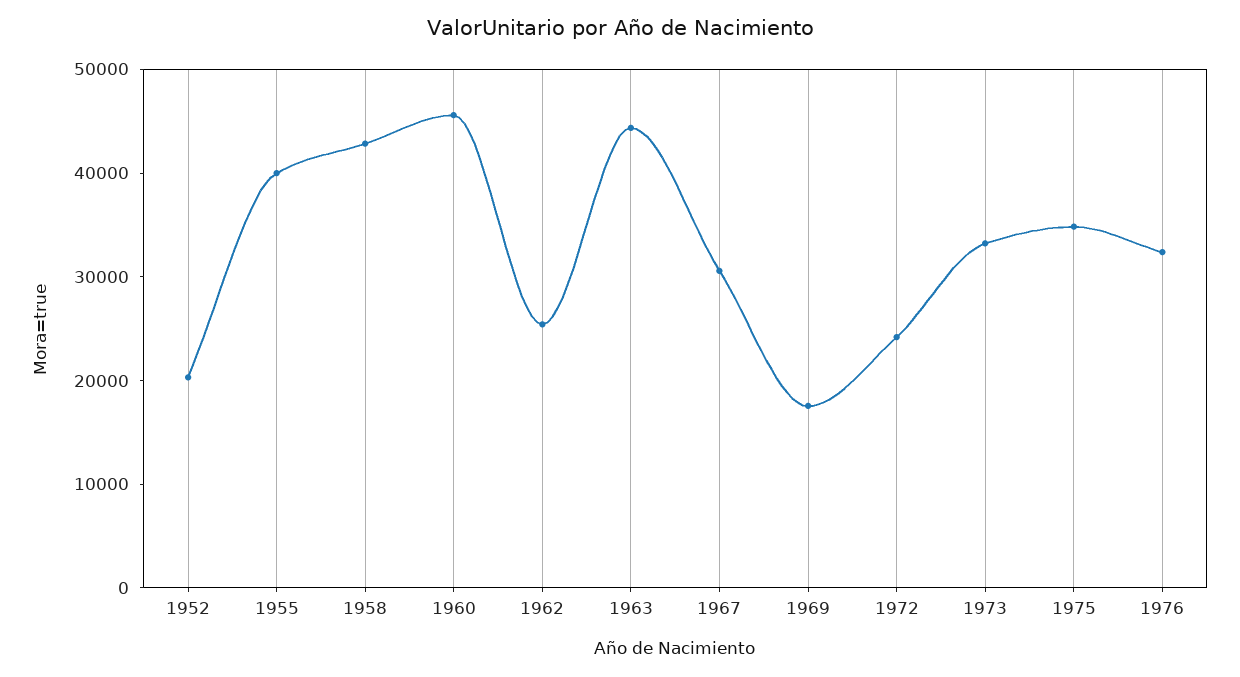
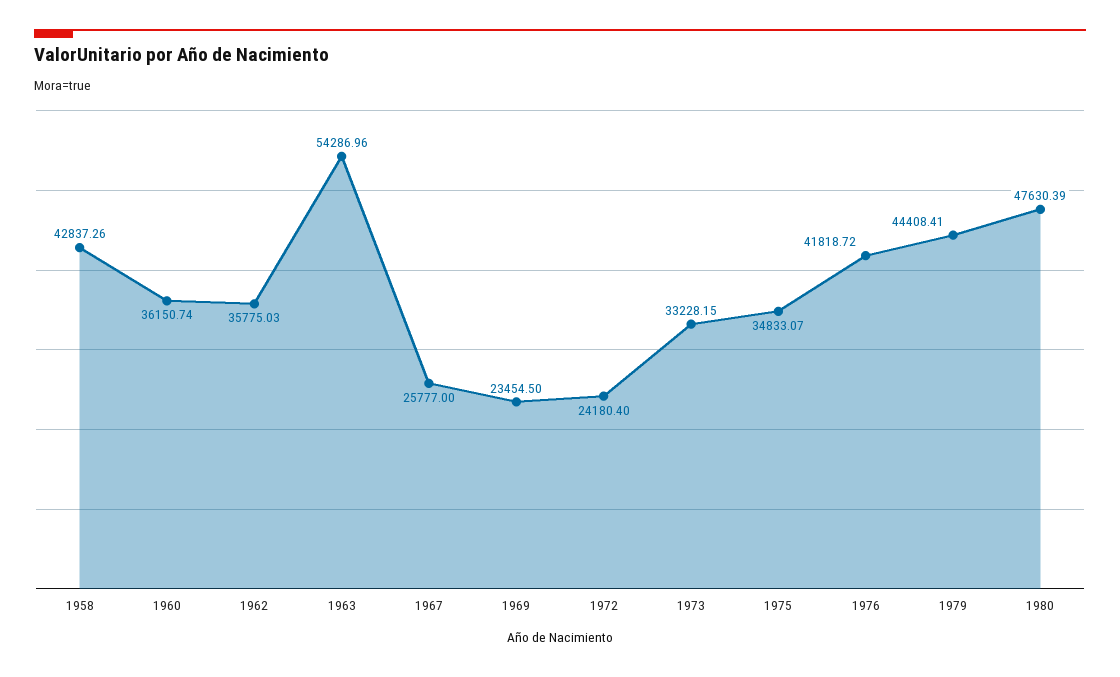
1952: 20000 -> none
1955: 40000 -> none
1960: 46000 -> 36150.74
1962: 26000 -> 35775.03
1963: 44000 -> 54286.96
1967: 30000 -> 25777
1969: 18000 -> 23454.5
1976: 32000 -> 41818.72
1979: none -> 44408.41
1980: none -> 47630.39

